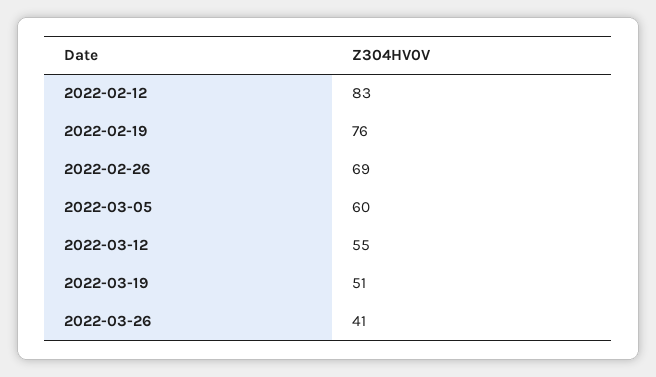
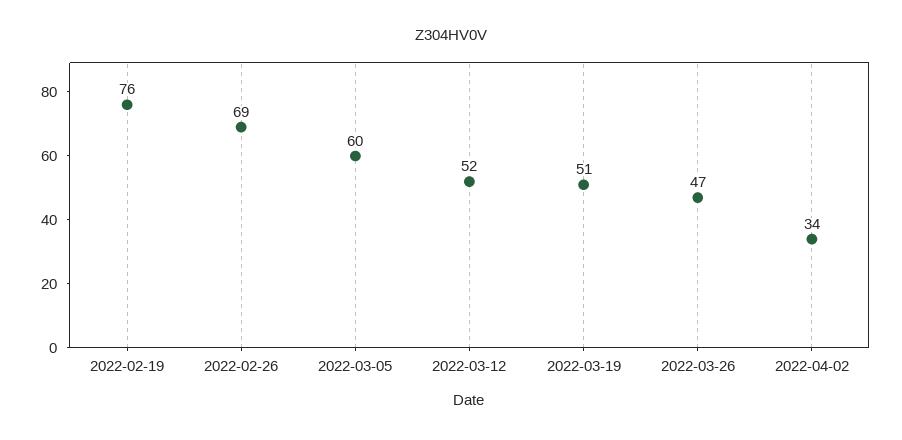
2022-02-12: 83 -> none
2022-03-12: 55 -> 52
2022-03-26: 41 -> 47
2022-04-02: none -> 34

